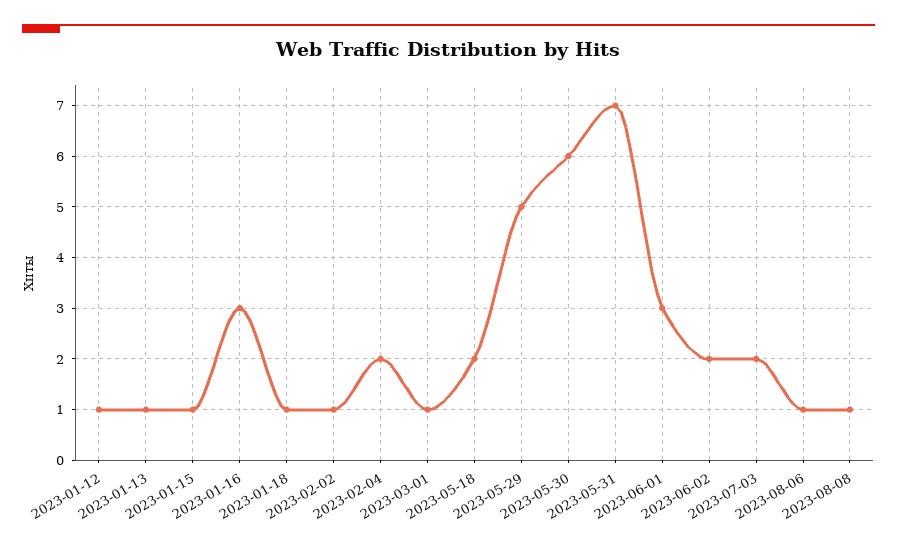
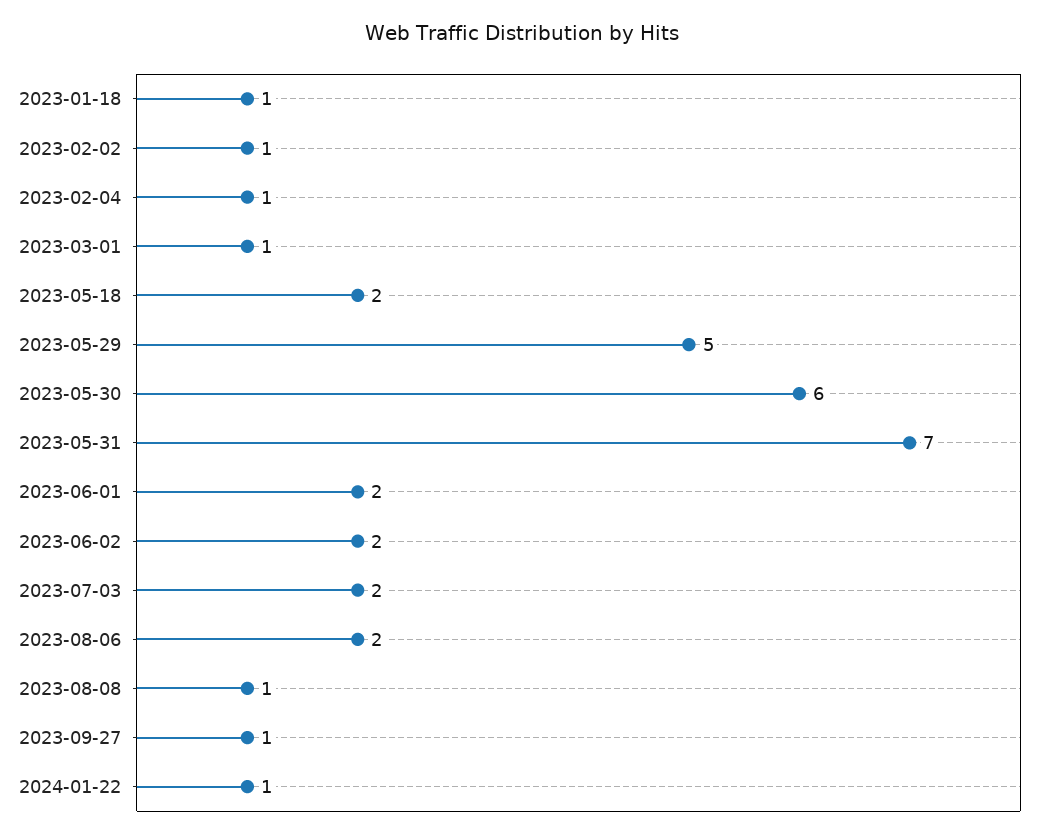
2023-01-12: 1 -> none
2023-01-13: 1 -> none
2023-01-15: 1 -> none
2023-01-16: 3 -> none
2023-02-04: 2 -> 1
2023-06-01: 3 -> 2
2023-08-06: 1 -> 2
2023-09-27: none -> 1
2024-01-22: none -> 1

